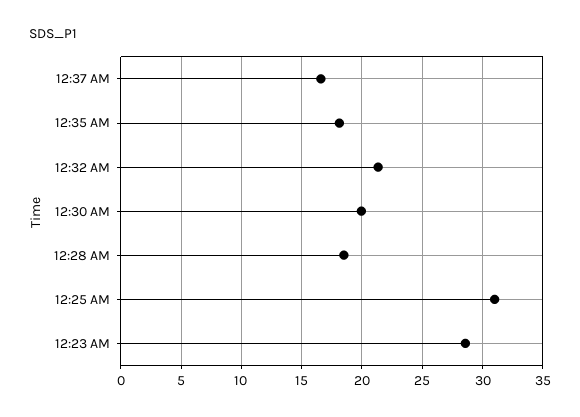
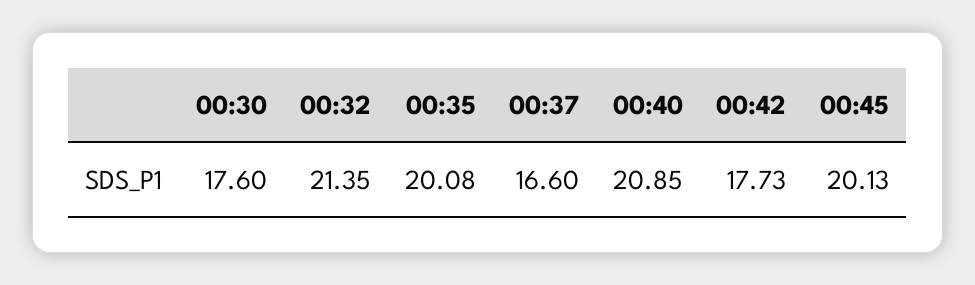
12:35 AM: 18 -> 20.08
12:30 AM: 20 -> 17.6
12:28 AM: 18.5 -> none
12:25 AM: 31 -> none
12:23 AM: 28.5 -> none
00:40: none -> 20.85
00:42: none -> 17.73
00:45: none -> 20.13

